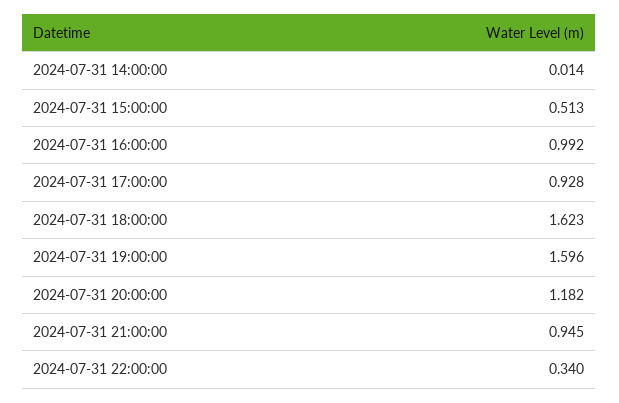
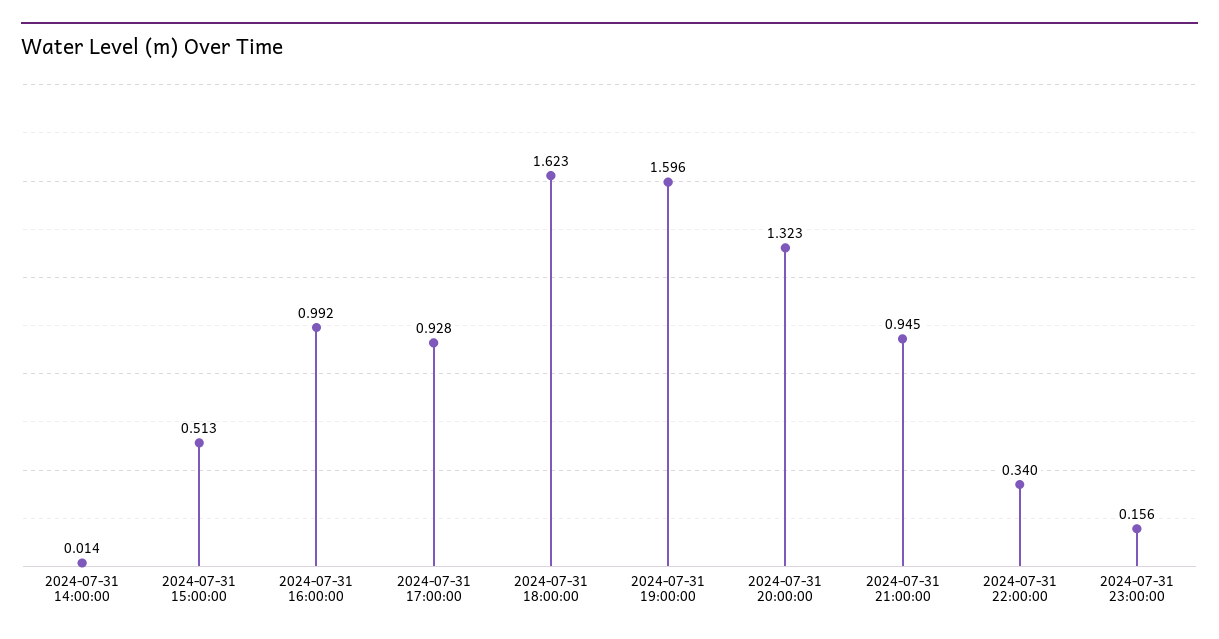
2024-07-31 20:00:00: 1.182 -> 1.323
2024-07-31 23:00:00: none -> 0.156

